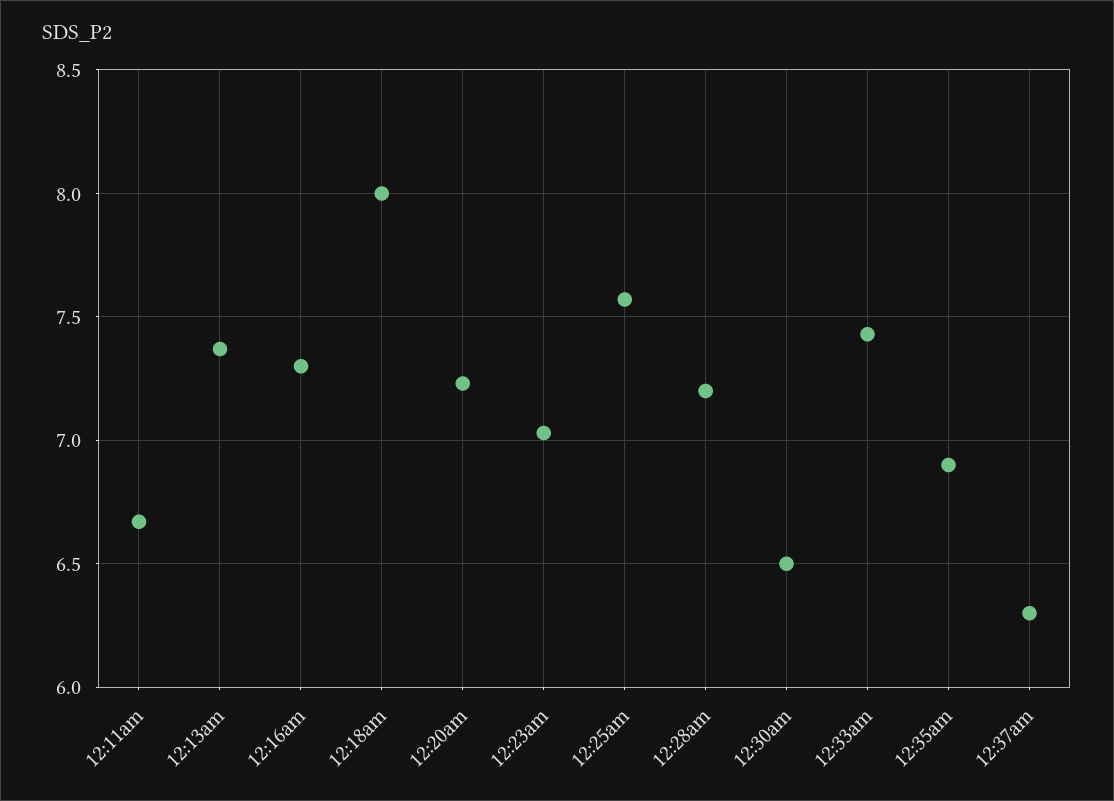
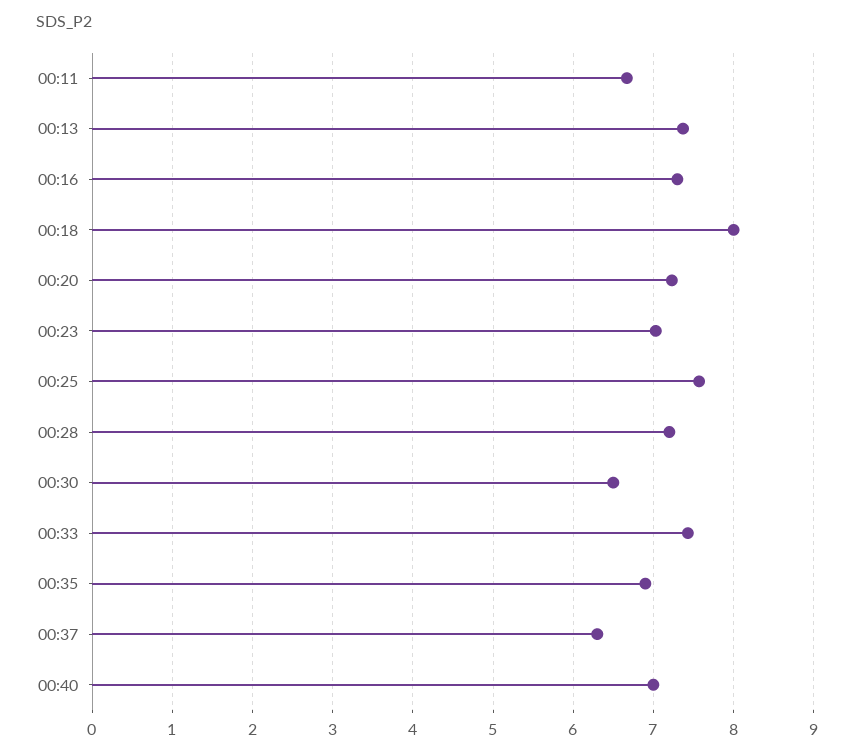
00:40: none -> 7

